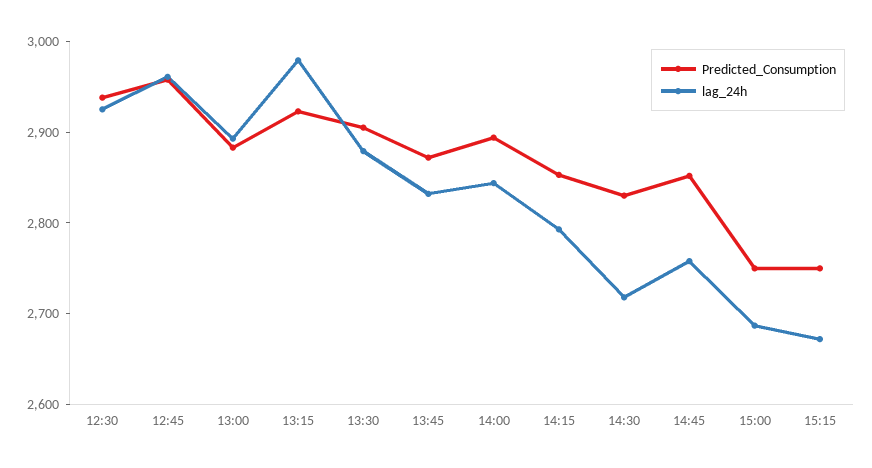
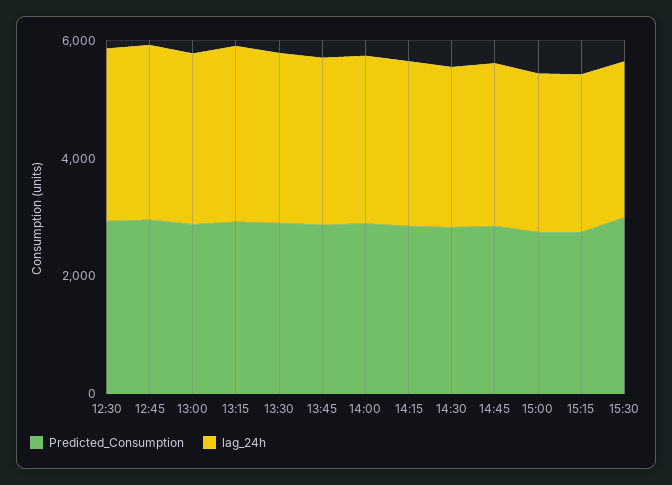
Predicted_Consumption, 15:30: none -> 3000
lag_24h, 15:30: none -> 2500

